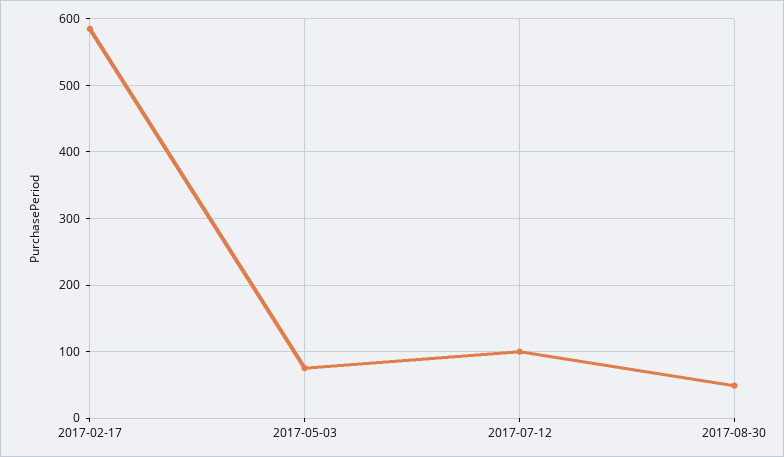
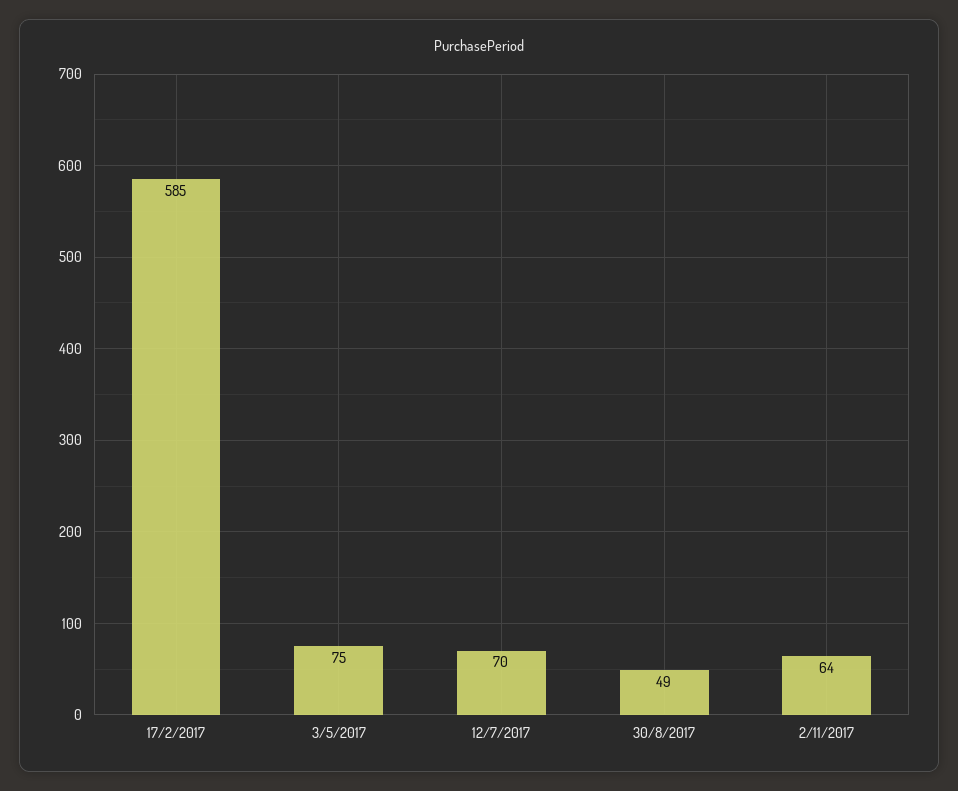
2017-07-12: 100 -> 70
2/11/2017: none -> 64

